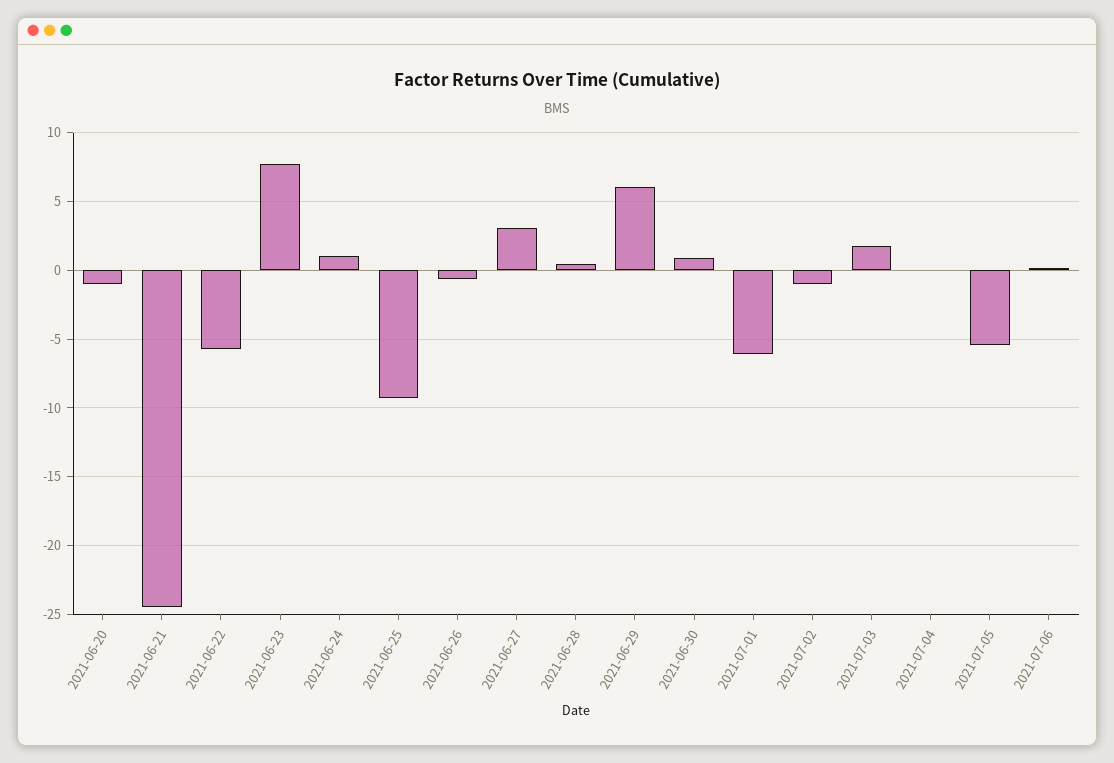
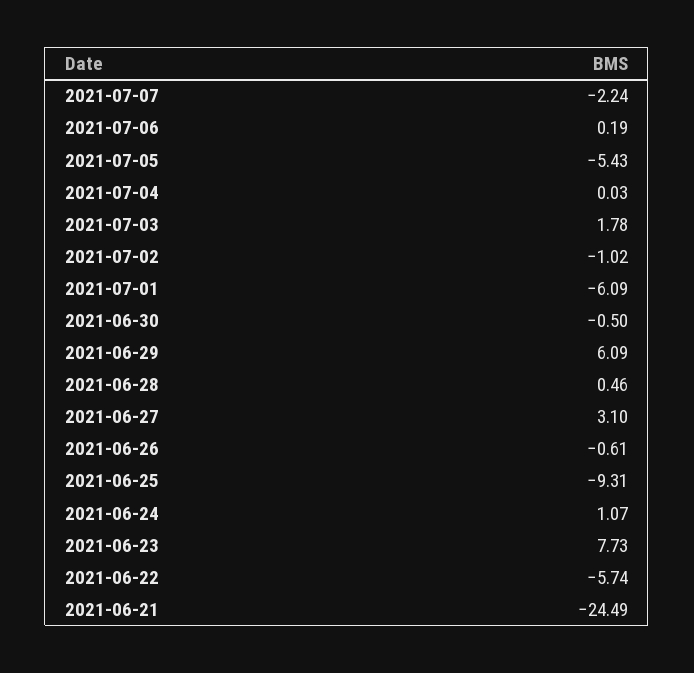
2021-06-20: -1 -> none
2021-06-30: 1 -> -0.5
2021-07-07: none -> -2.24

